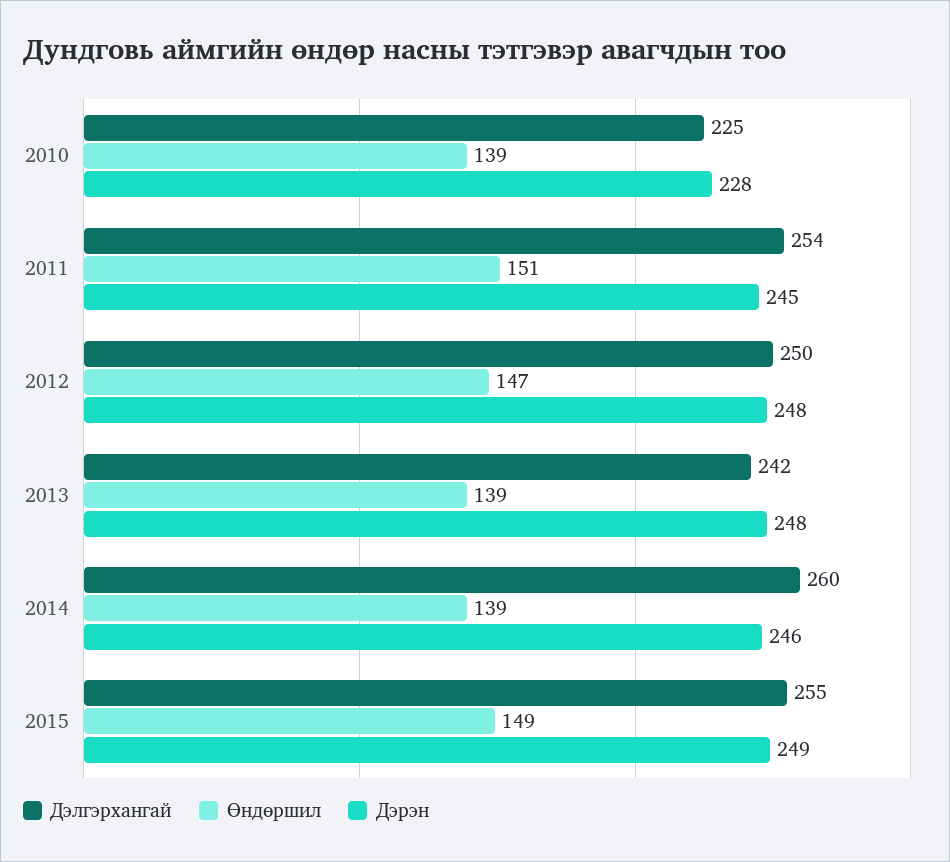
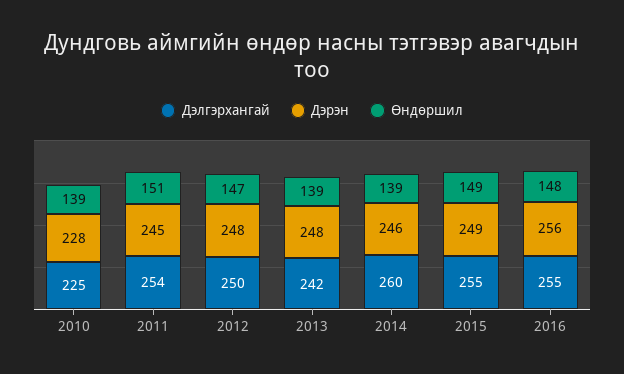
Дэлгэрхангай, 2016: none -> 255
Дэрэн, 2016: none -> 256
Өндөршил, 2016: none -> 148

